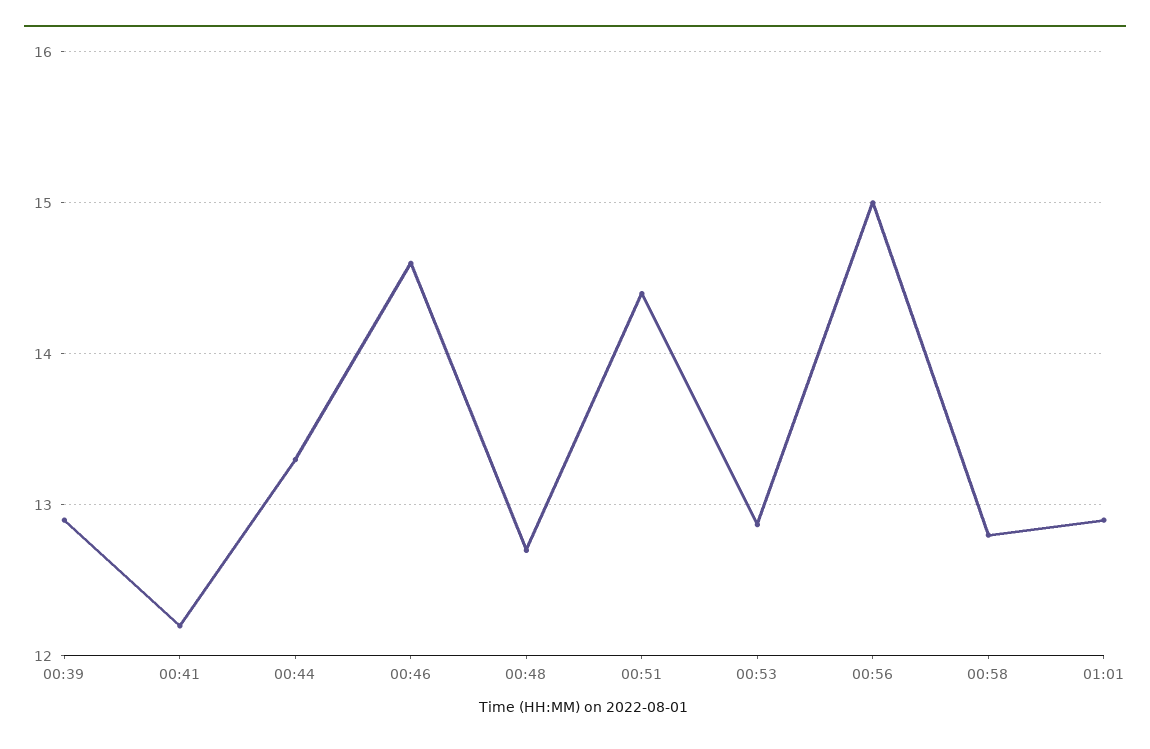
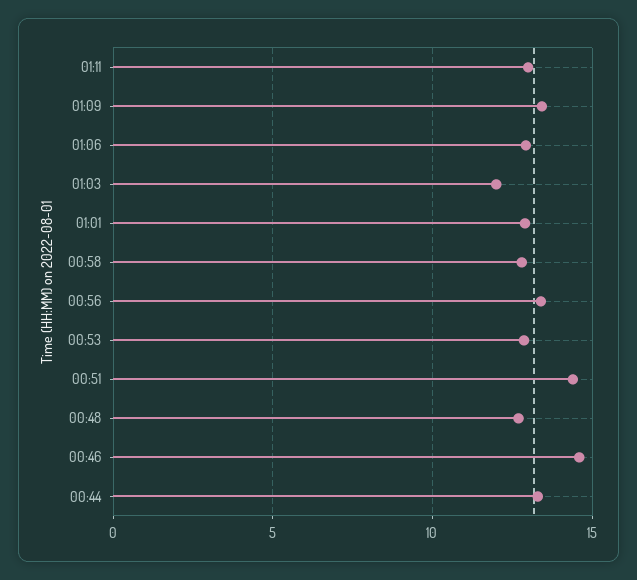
00:39: 12.9 -> none
00:41: 12.2 -> none
00:56: 15 -> 13.5
01:11: none -> 13
01:09: none -> 13.5
01:06: none -> 13
01:03: none -> 12

